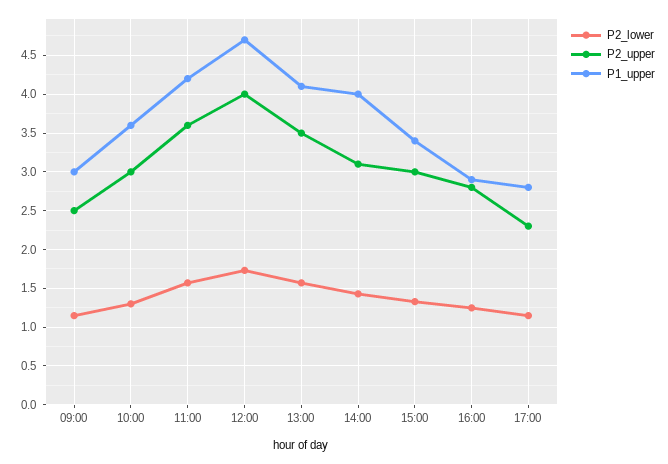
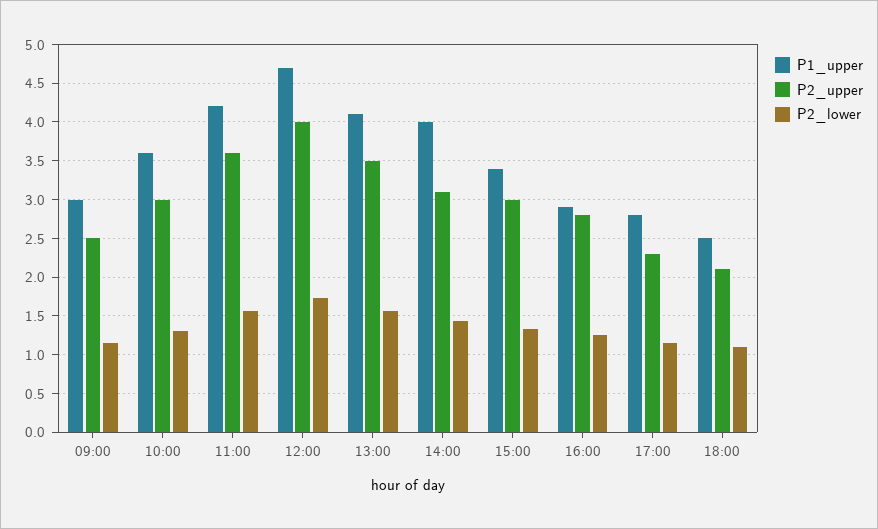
P1_upper, 18:00: none -> 2.5
P2_upper, 18:00: none -> 2.1
P2_lower, 18:00: none -> 1.1

